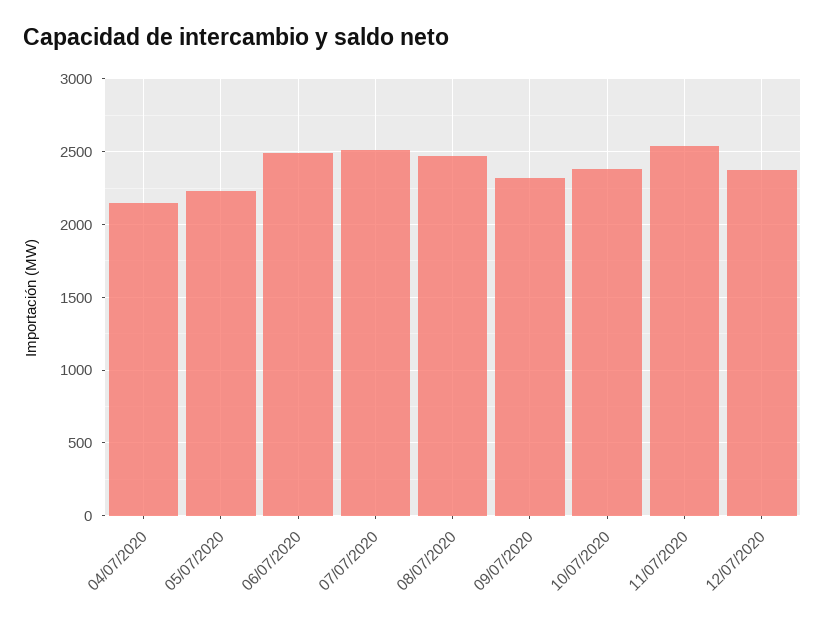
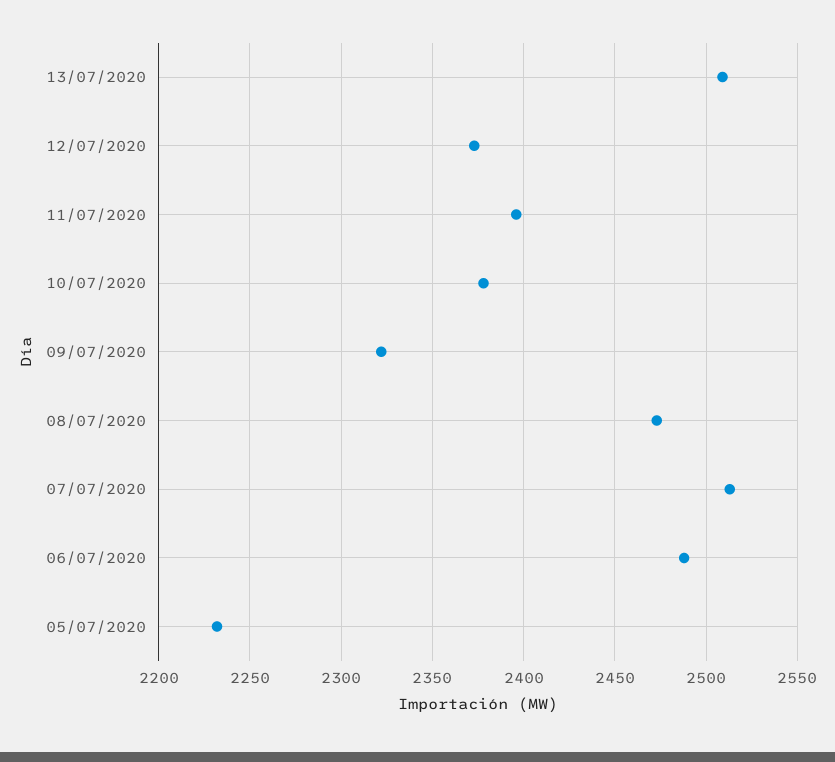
04/07/2020: 2150 -> none
11/07/2020: 2550 -> 2395
13/07/2020: none -> 2510

